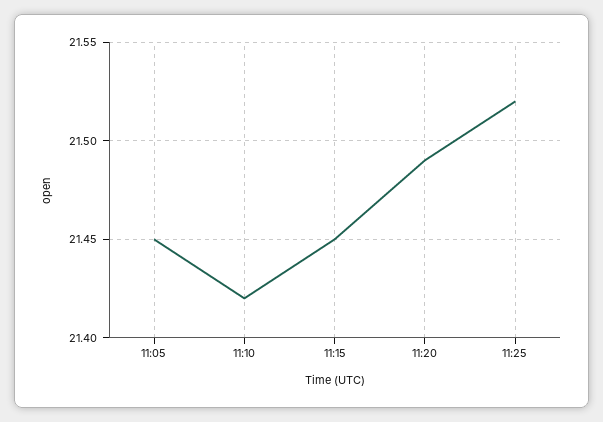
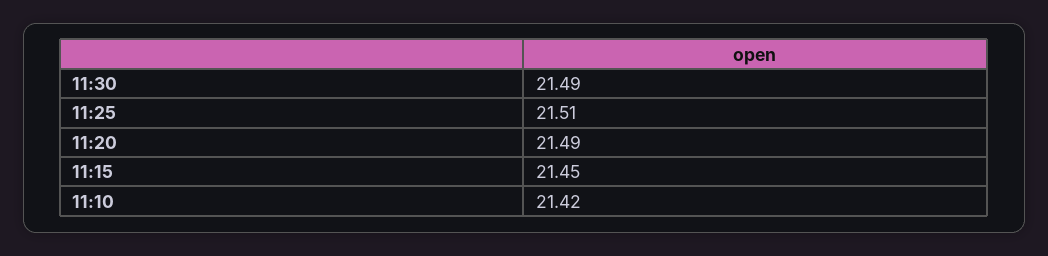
11:05: 21.45 -> none
11:25: 21.52 -> 21.51
11:30: none -> 21.49

